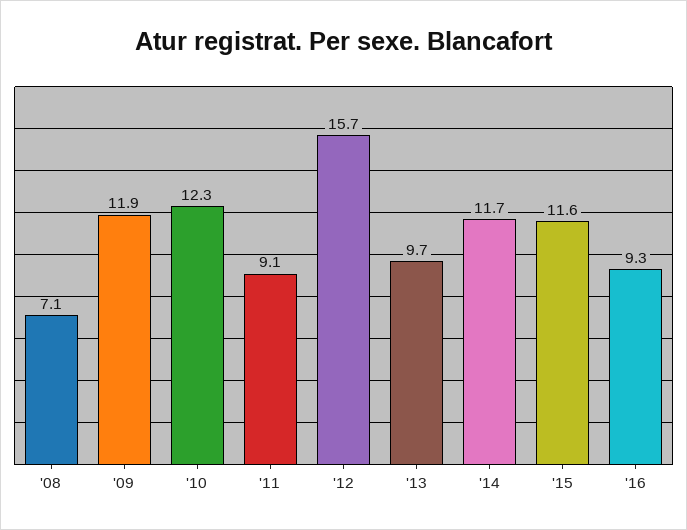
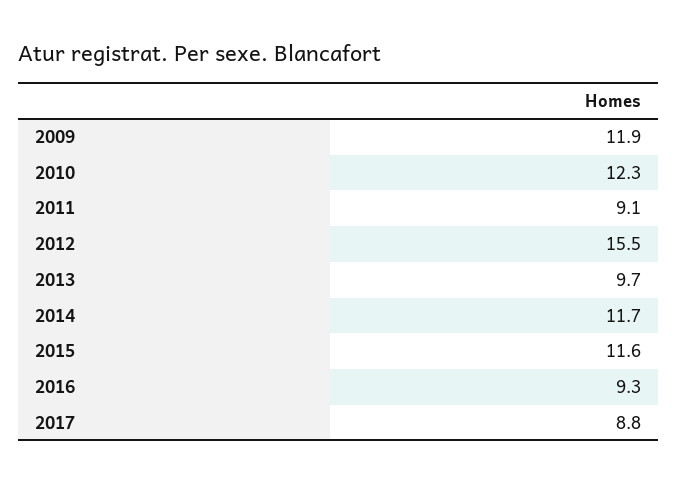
'08: 7.1 -> none
'12: 15.7 -> 15.5
2017: none -> 8.8

